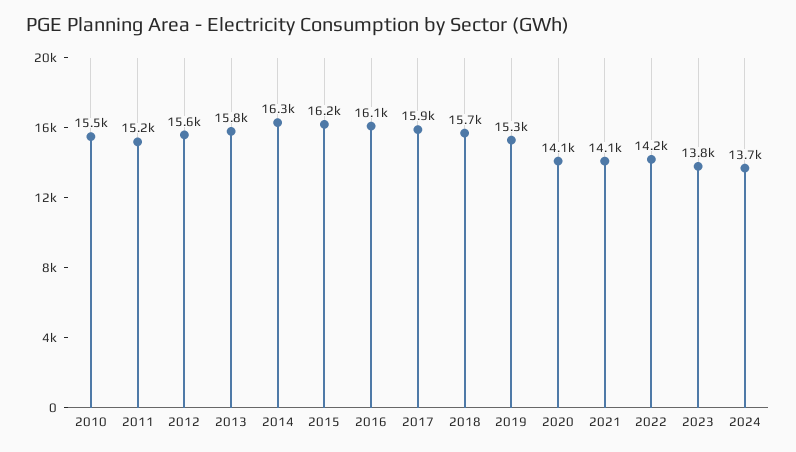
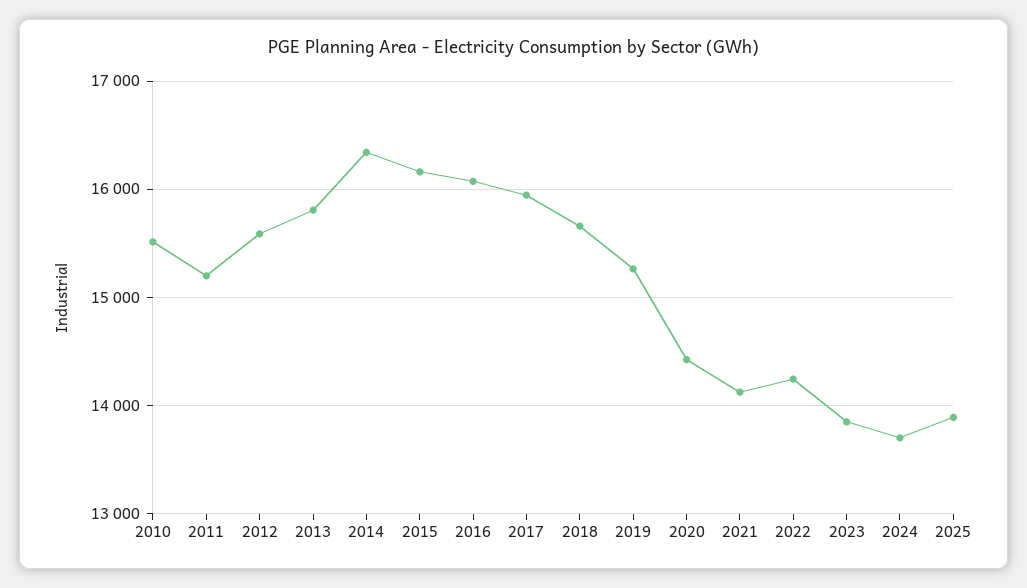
2020: 14100 -> 14400
2025: none -> 13900

